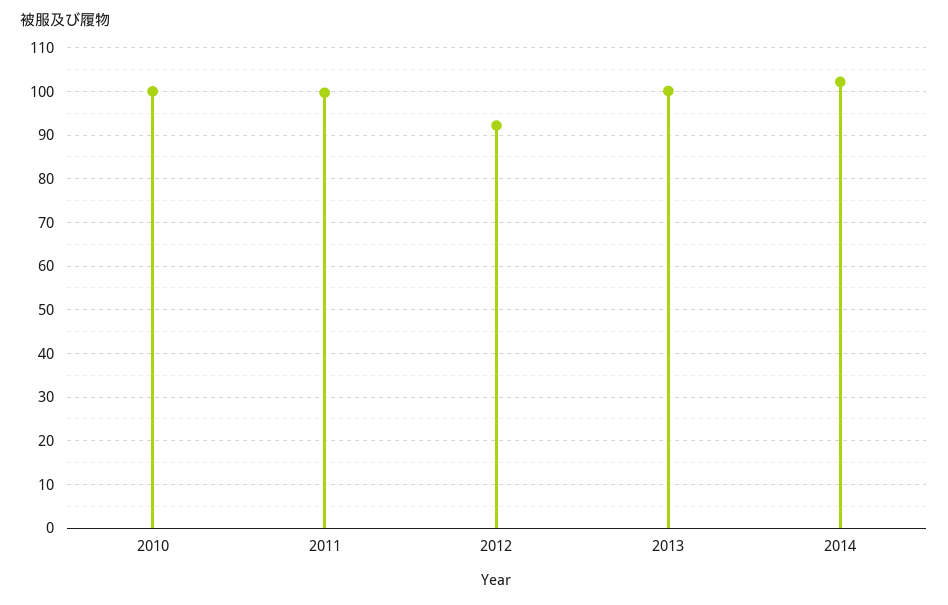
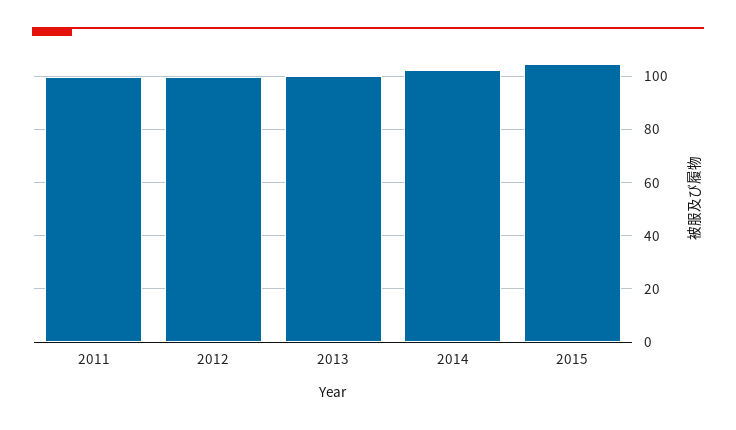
2010: 100 -> none
2012: 92 -> 100
2015: none -> 105

